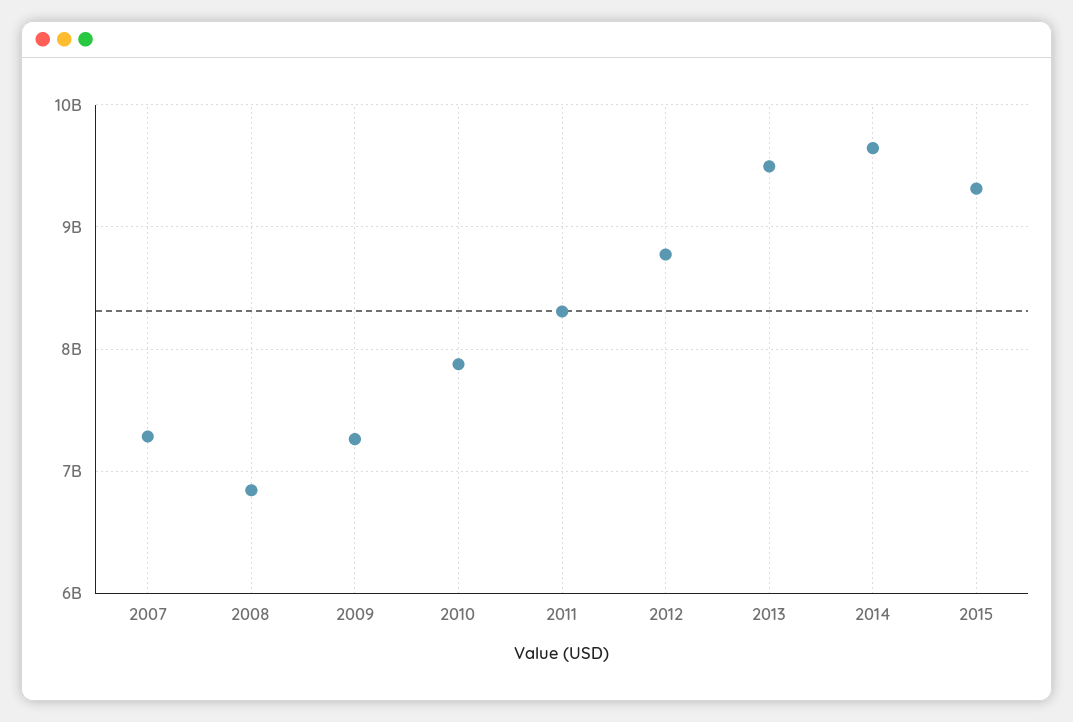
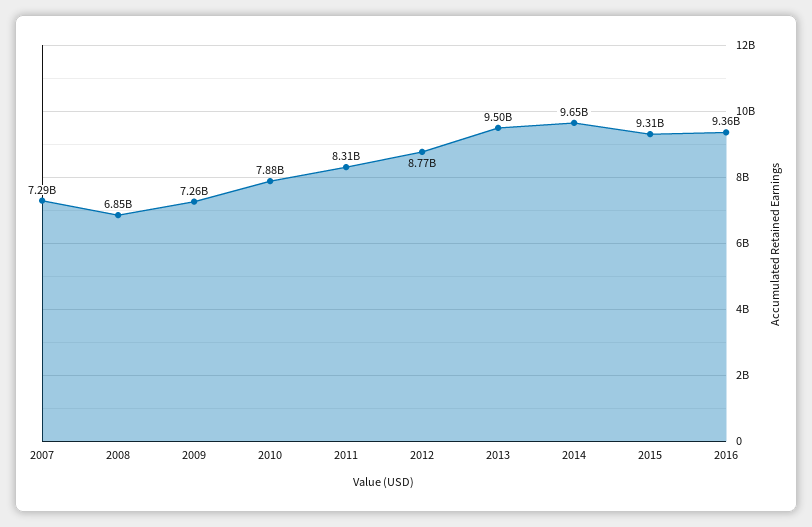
2016: none -> 9360000000

